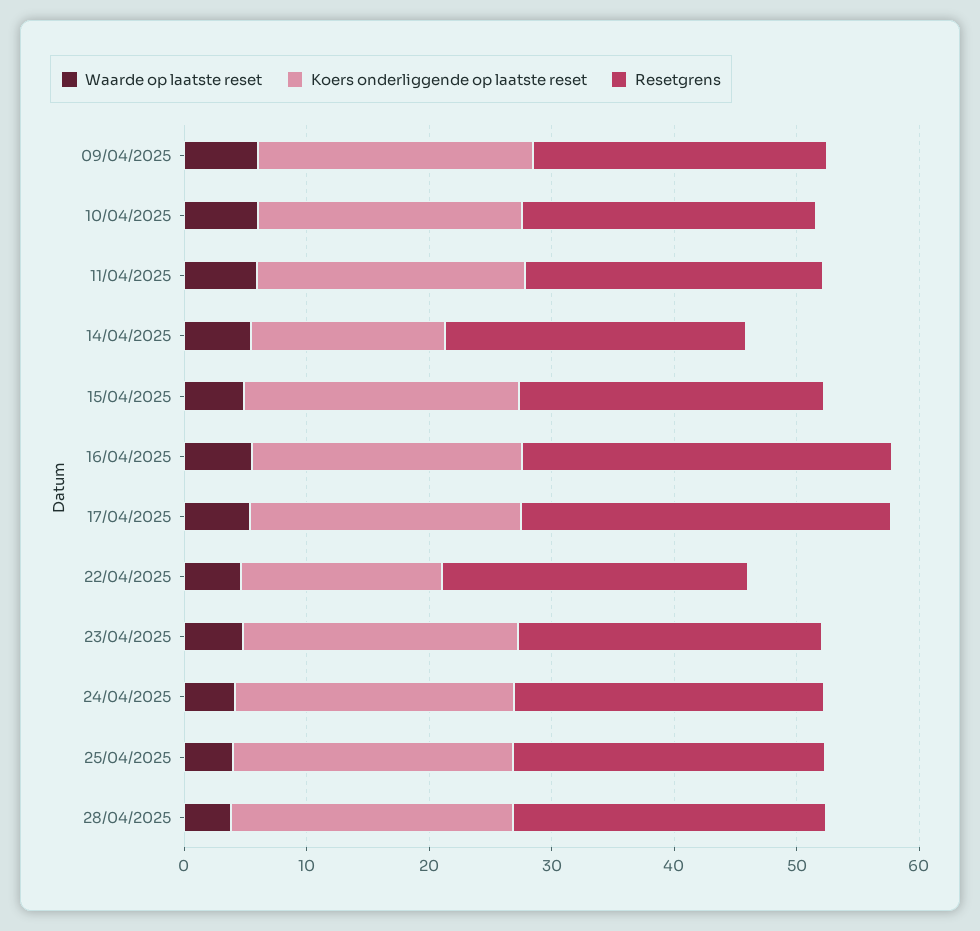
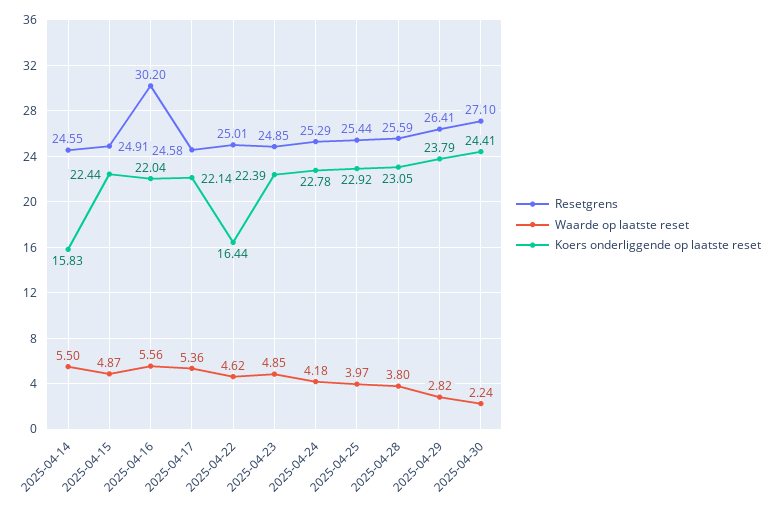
Waarde op laatste reset, 09/04/2025: 6 -> none
Koers onderliggende op laatste reset, 09/04/2025: 22 -> none
Resetgrens, 09/04/2025: 24 -> none
Waarde op laatste reset, 10/04/2025: 6 -> none
Koers onderliggende op laatste reset, 10/04/2025: 22 -> none
Resetgrens, 10/04/2025: 24 -> none
Waarde op laatste reset, 11/04/2025: 6 -> none
Koers onderliggende op laatste reset, 11/04/2025: 22 -> none
Resetgrens, 11/04/2025: 24 -> none
Resetgrens, 17/04/2025: 30 -> 24.58
Resetgrens, 2025-04-29: none -> 26.41
Waarde op laatste reset, 2025-04-29: none -> 2.82
Koers onderliggende op laatste reset, 2025-04-29: none -> 23.79
Resetgrens, 2025-04-30: none -> 27.1
Waarde op laatste reset, 2025-04-30: none -> 2.24
Koers onderliggende op laatste reset, 2025-04-30: none -> 24.41

